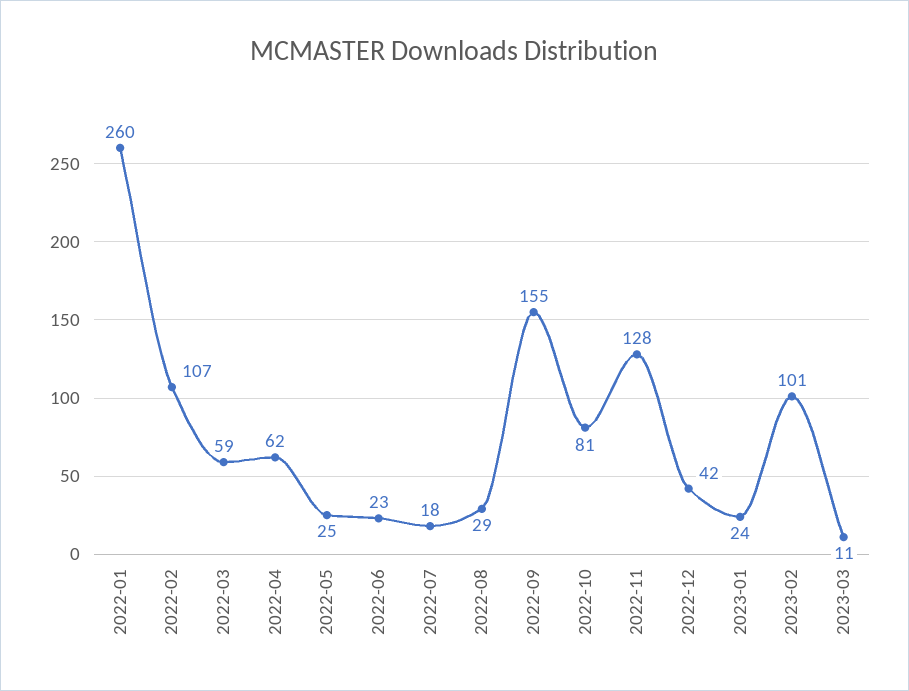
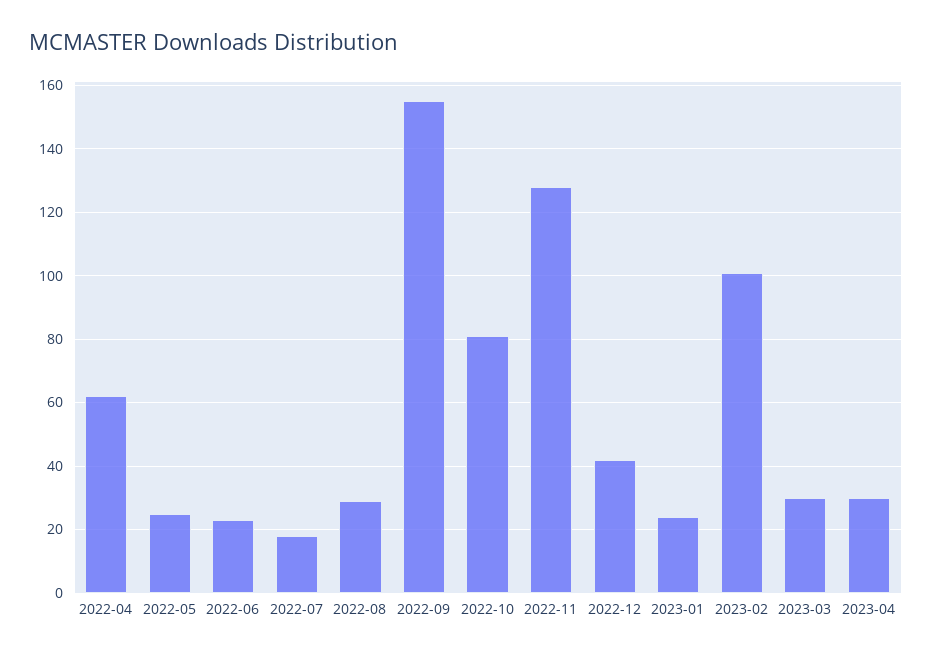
2022-01: 260 -> none
2022-02: 107 -> none
2022-03: 59 -> none
2023-03: 11 -> 30
2023-04: none -> 30

